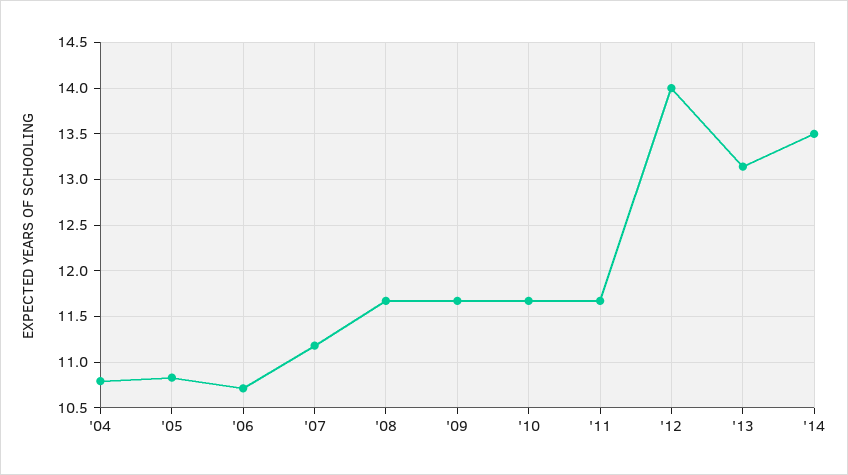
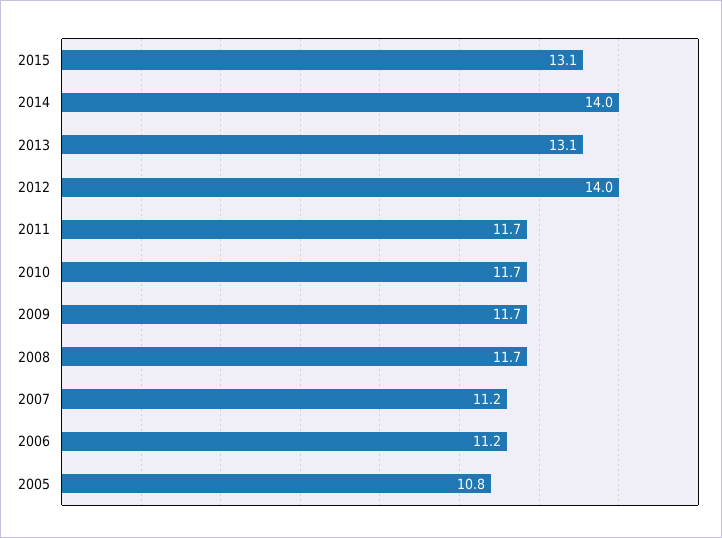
'04: 10.8 -> none
'06: 10.7 -> 11.2
'14: 13.5 -> 14
2015: none -> 13.1

